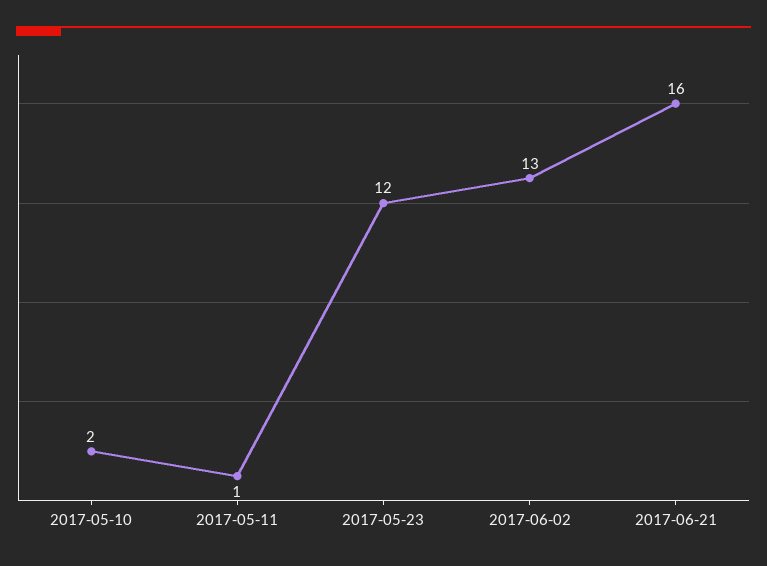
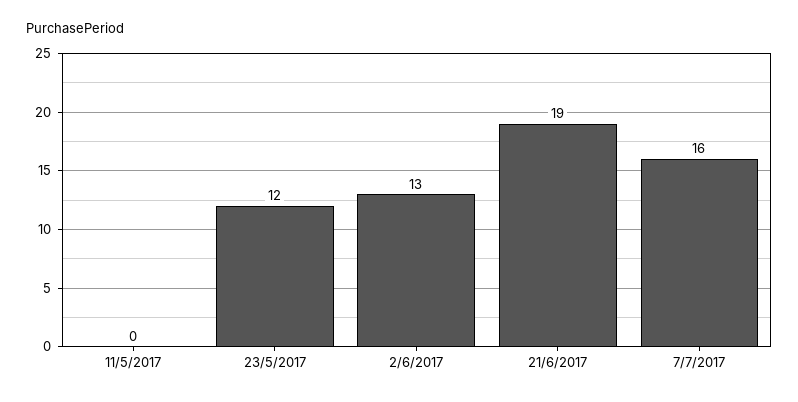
2017-05-10: 2 -> none
2017-05-11: 1 -> 0
2017-06-21: 16 -> 19
7/7/2017: none -> 16

